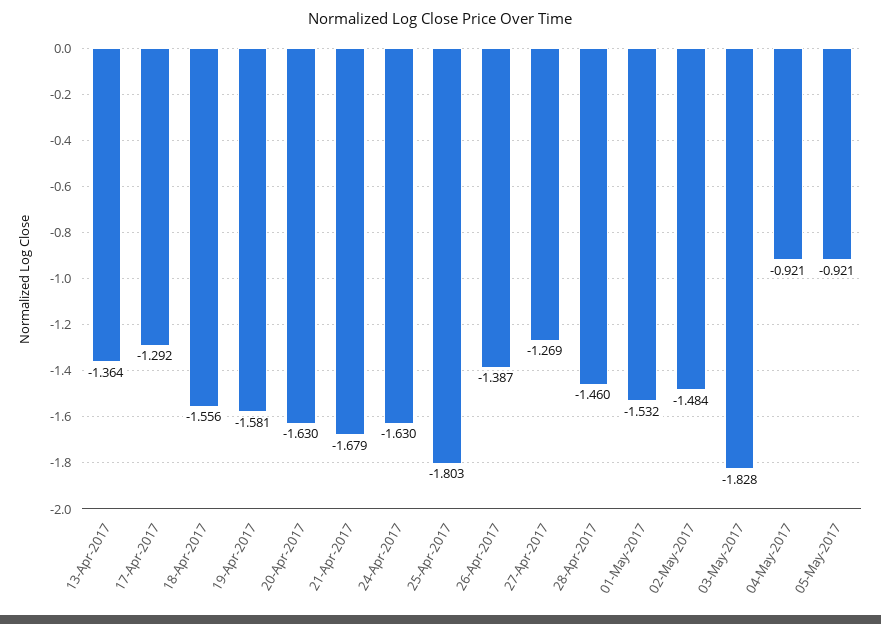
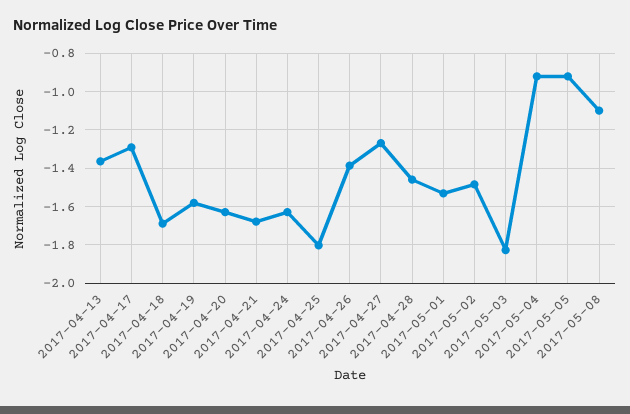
18-Apr-2017: -1.556 -> -1.7
2017-05-08: none -> -1.1

